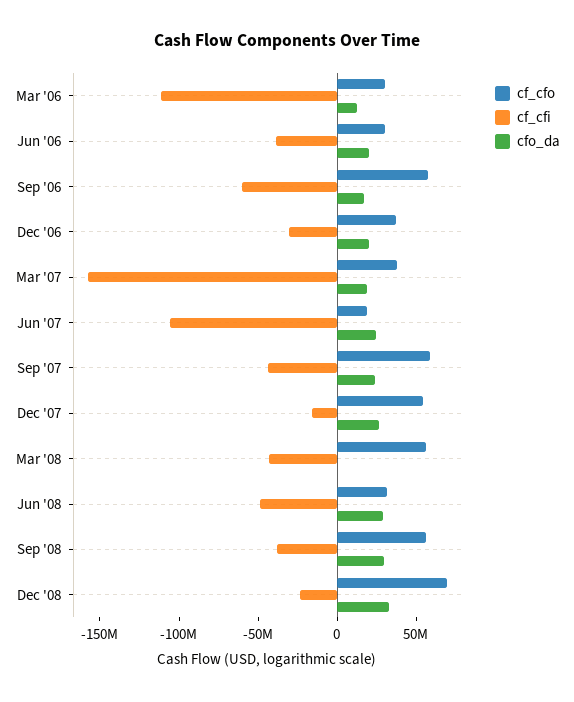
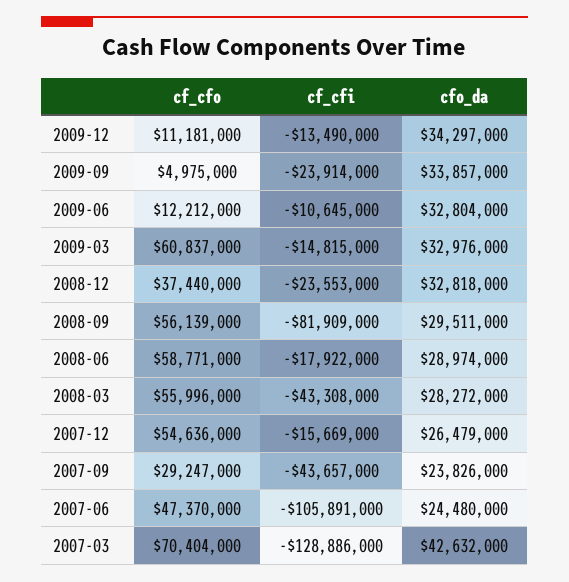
cf_cfo, Mar '06: 30000000 -> none
cf_cfi, Mar '06: -110000000 -> none
cfo_da, Mar '06: 10000000 -> none
cf_cfo, Jun '06: 30000000 -> none
cf_cfi, Jun '06: -40000000 -> none
cfo_da, Jun '06: 20000000 -> none
cf_cfo, Sep '06: 60000000 -> none
cf_cfi, Sep '06: -60000000 -> none
cfo_da, Sep '06: 20000000 -> none
cf_cfo, Dec '06: 40000000 -> none
cf_cfi, Dec '06: -30000000 -> none
cfo_da, Dec '06: 20000000 -> none
cf_cfo, Mar '07: 40000000 -> 70404000
cf_cfi, Mar '07: -160000000 -> -128886000
cfo_da, Mar '07: 20000000 -> 42632000
cf_cfo, Jun '07: 20000000 -> 47370000
cf_cfo, Sep '07: 60000000 -> 29247000
cfo_da, Mar '08: 0 -> 28272000
cf_cfo, Jun '08: 30000000 -> 58771000
cf_cfi, Jun '08: -50000000 -> -17922000
cf_cfi, Sep '08: -40000000 -> -81909000
cf_cfo, Dec '08: 70000000 -> 37440000
cf_cfo, 2009-12: none -> 11181000
cf_cfi, 2009-12: none -> -13490000
cfo_da, 2009-12: none -> 34297000
cf_cfo, 2009-09: none -> 4975000
cf_cfi, 2009-09: none -> -23914000
cfo_da, 2009-09: none -> 33857000
cf_cfo, 2009-06: none -> 12212000
cf_cfi, 2009-06: none -> -10645000
cfo_da, 2009-06: none -> 32804000
cf_cfo, 2009-03: none -> 60837000
cf_cfi, 2009-03: none -> -14815000
cfo_da, 2009-03: none -> 32976000

